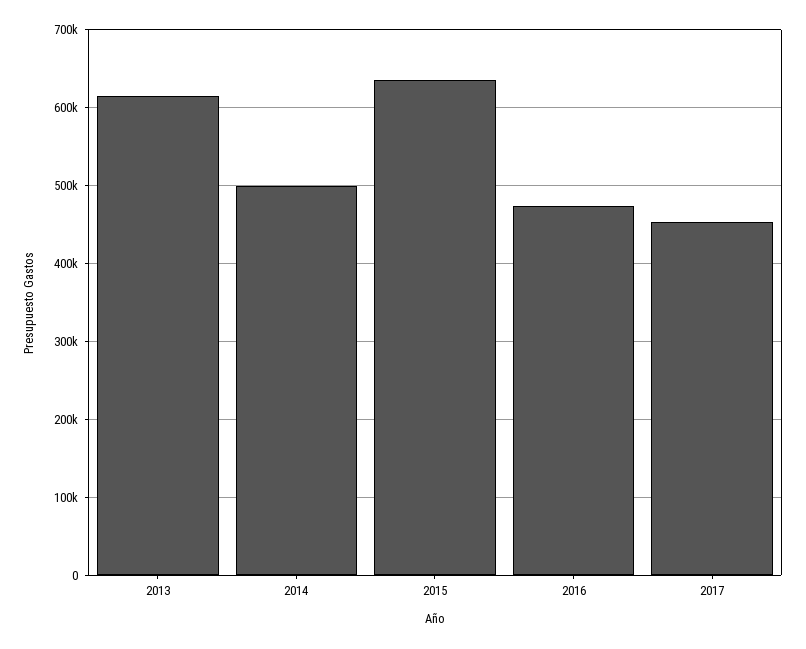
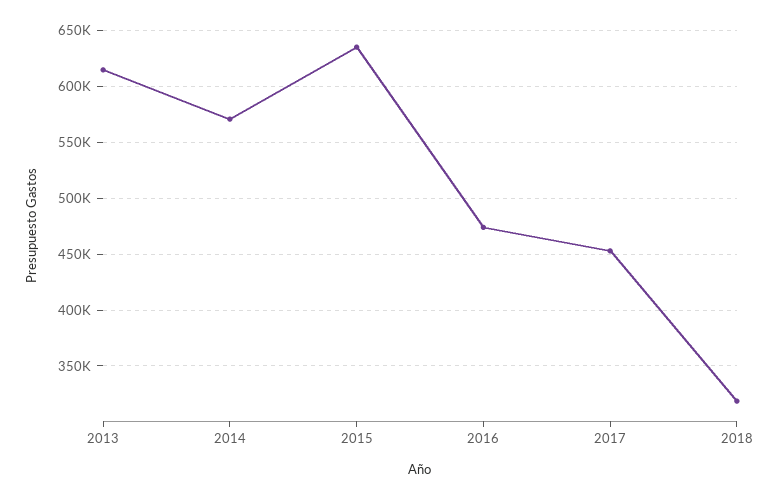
2014: 500000 -> 570000
2018: none -> 320000

